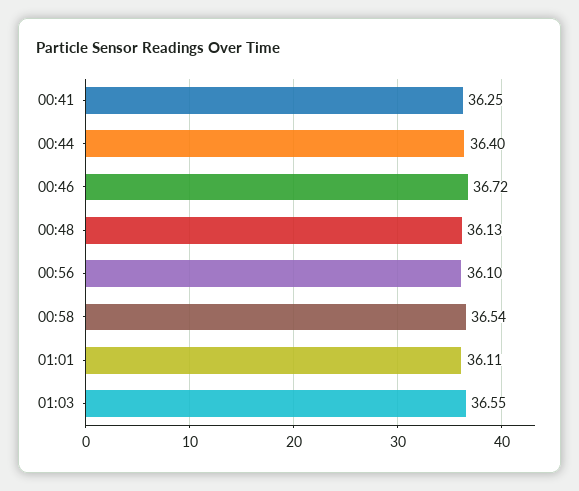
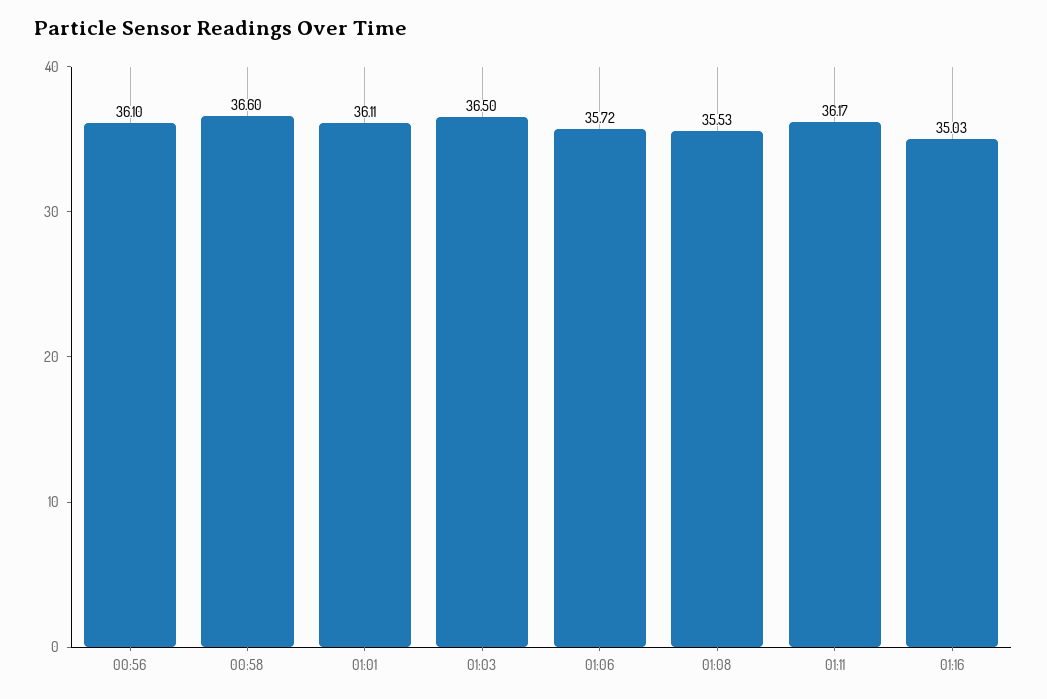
00:41: 36.25 -> none
00:44: 36.4 -> none
00:46: 36.72 -> none
00:48: 36.13 -> none
00:58: 36.54 -> 36.6
01:03: 36.55 -> 36.5
01:06: none -> 35.72
01:08: none -> 35.53
01:11: none -> 36.17
01:16: none -> 35.03

